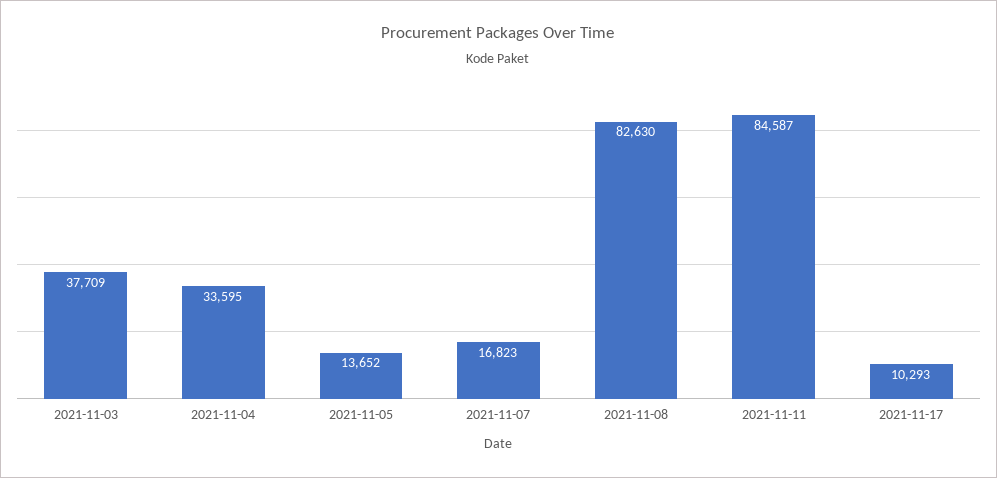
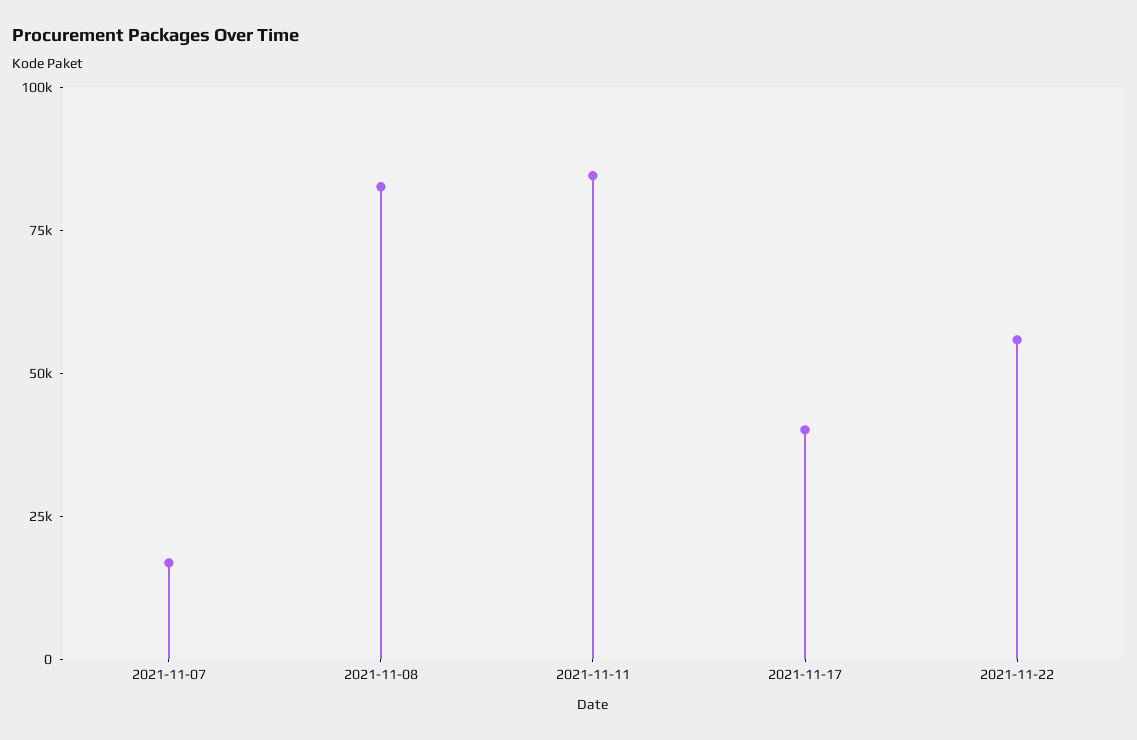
2021-11-03: 37709 -> none
2021-11-04: 33595 -> none
2021-11-05: 13652 -> none
2021-11-17: 10293 -> 40000
2021-11-22: none -> 55000

